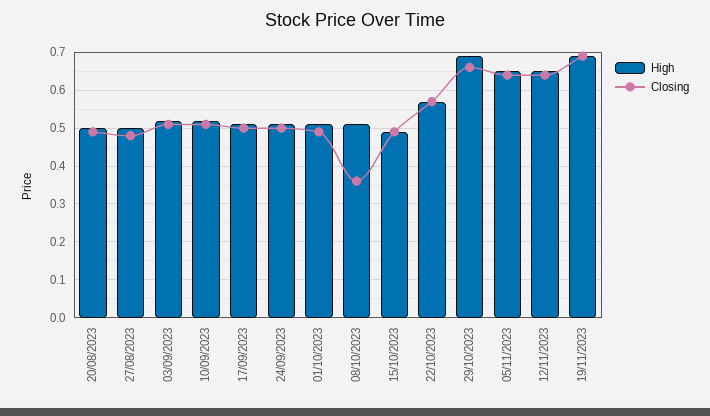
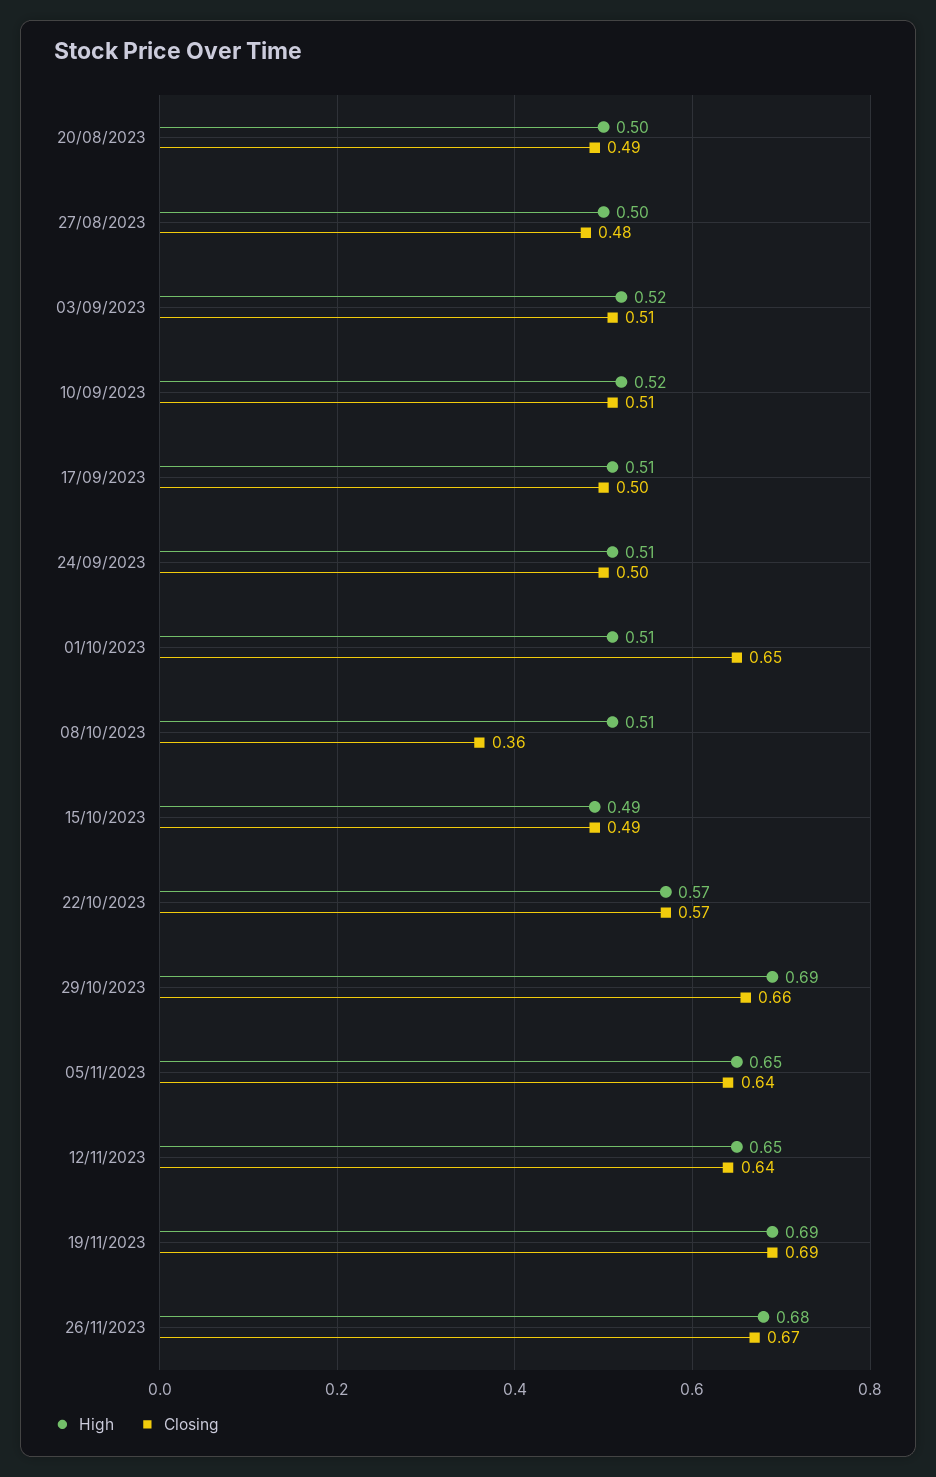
Closing, 01/10/2023: 0.5 -> 0.65
High, 26/11/2023: none -> 0.68
Closing, 26/11/2023: none -> 0.67

